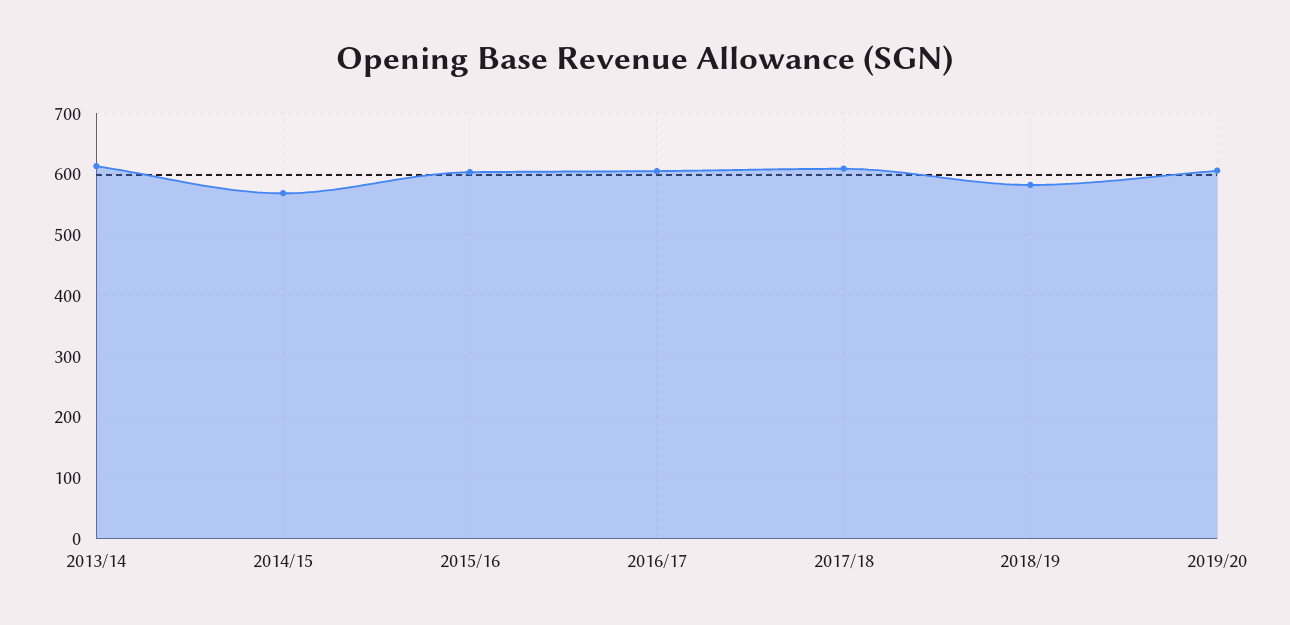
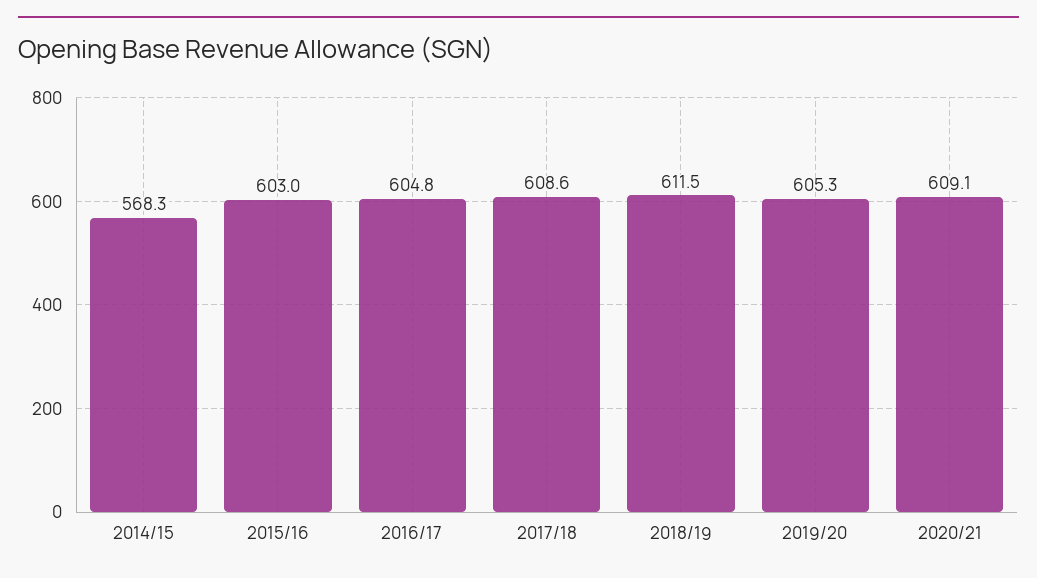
2013/14: 610 -> none
2018/19: 580 -> 611.5
2020/21: none -> 609.1

